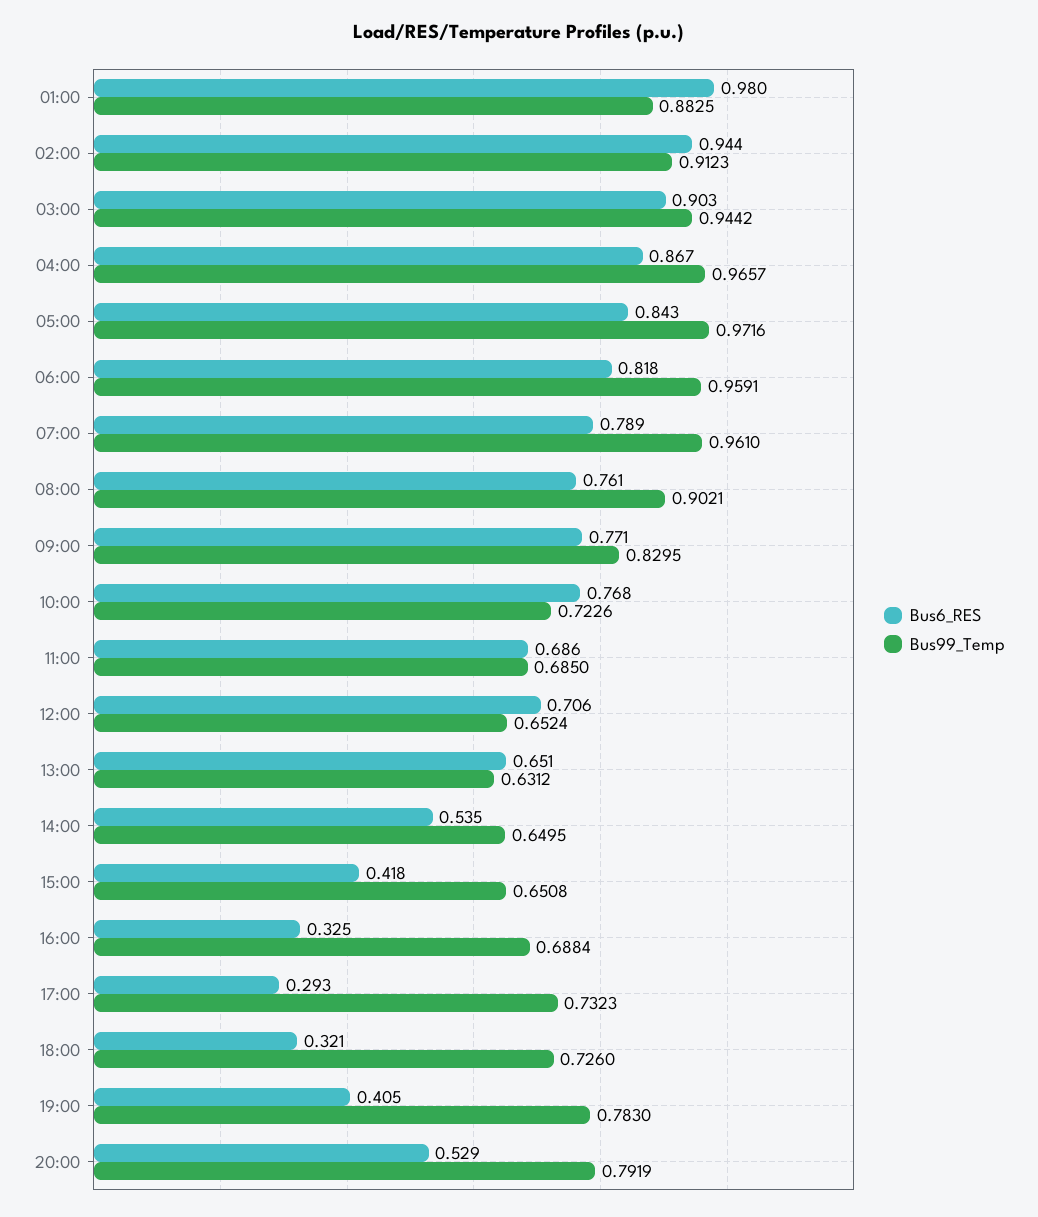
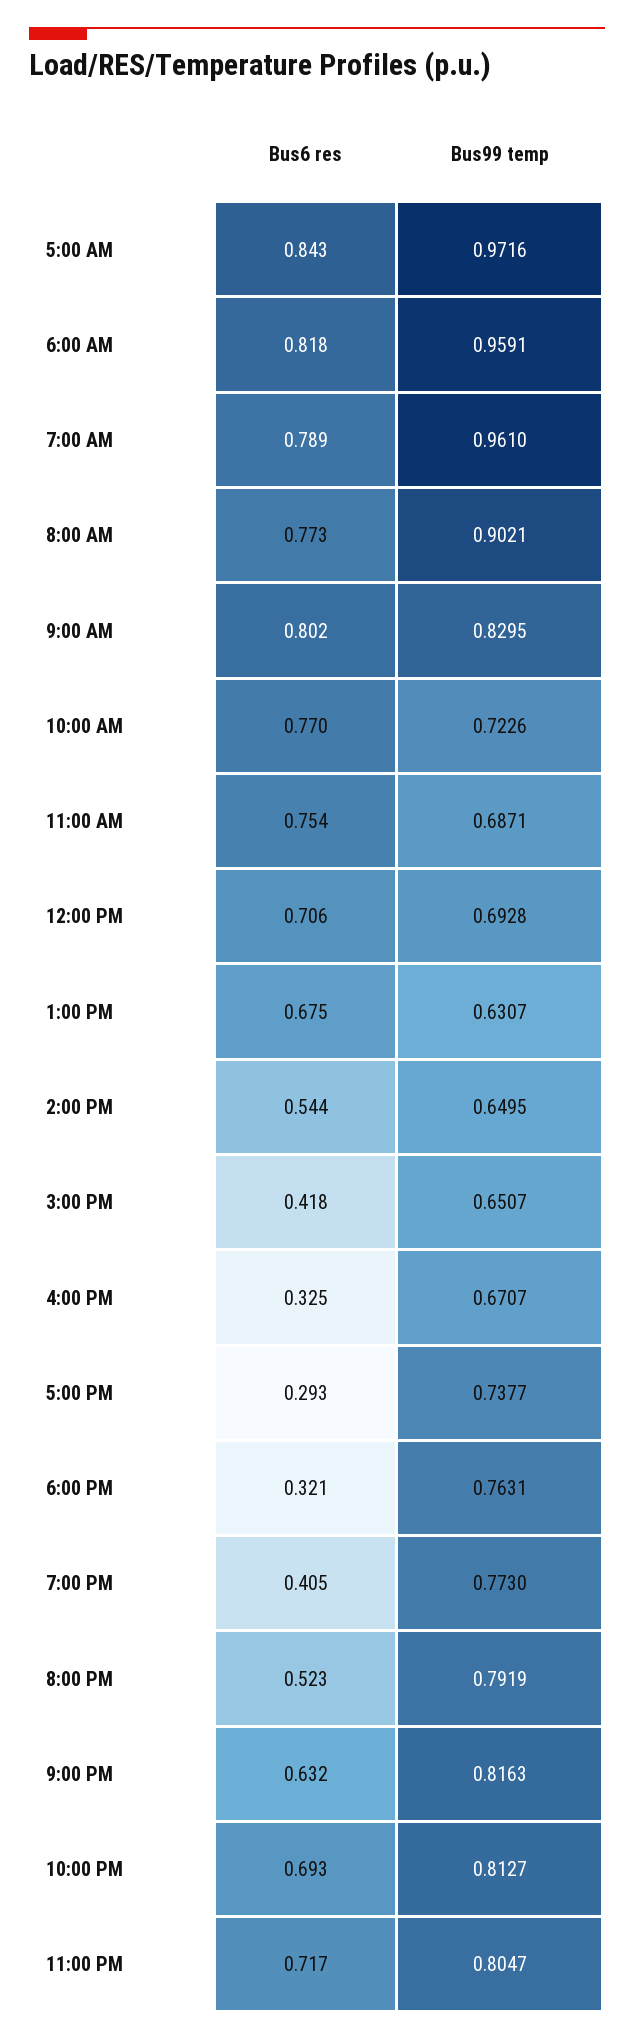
Bus6_RES, 01:00: 0.98 -> none
Bus99_Temp, 01:00: 0.8825 -> none
Bus6_RES, 02:00: 0.944 -> none
Bus99_Temp, 02:00: 0.9123 -> none
Bus6_RES, 03:00: 0.903 -> none
Bus99_Temp, 03:00: 0.9442 -> none
Bus6_RES, 04:00: 0.867 -> none
Bus99_Temp, 04:00: 0.9657 -> none
Bus6_RES, 08:00: 0.761 -> 0.773
Bus6_RES, 09:00: 0.771 -> 0.802
Bus6_RES, 10:00: 0.768 -> 0.77
Bus6_RES, 11:00: 0.686 -> 0.754
Bus99_Temp, 11:00: 0.685 -> 0.6871
Bus99_Temp, 12:00: 0.6524 -> 0.6928
Bus6_RES, 13:00: 0.651 -> 0.675
Bus99_Temp, 13:00: 0.6312 -> 0.6307
Bus6_RES, 14:00: 0.535 -> 0.544
Bus99_Temp, 15:00: 0.6508 -> 0.6507
Bus99_Temp, 16:00: 0.6884 -> 0.6707
Bus99_Temp, 17:00: 0.7323 -> 0.7377
Bus99_Temp, 18:00: 0.726 -> 0.7631
Bus99_Temp, 19:00: 0.783 -> 0.773
Bus6_RES, 20:00: 0.529 -> 0.523
Bus6_RES, 9:00 PM: none -> 0.632
Bus99_Temp, 9:00 PM: none -> 0.8163
Bus6_RES, 10:00 PM: none -> 0.693
Bus99_Temp, 10:00 PM: none -> 0.8127
Bus6_RES, 11:00 PM: none -> 0.717
Bus99_Temp, 11:00 PM: none -> 0.8047

